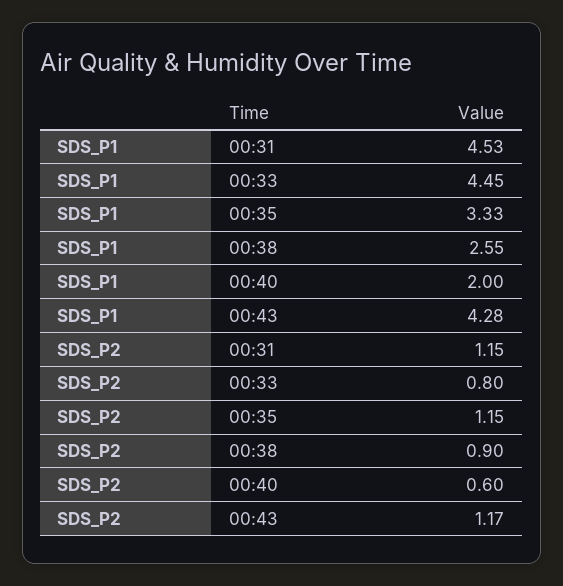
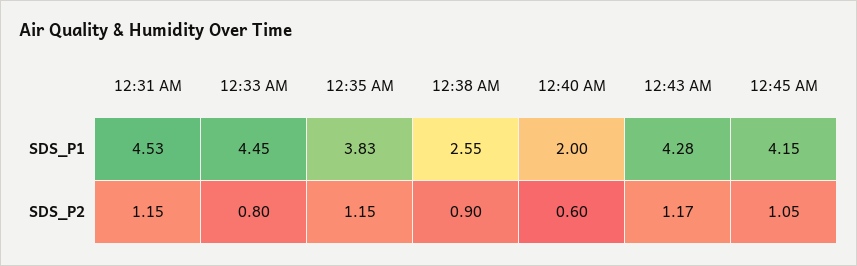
SDS_P1, 00:35: 3.33 -> 3.83
SDS_P1, 12:45 AM: none -> 4.15
SDS_P2, 12:45 AM: none -> 1.05

